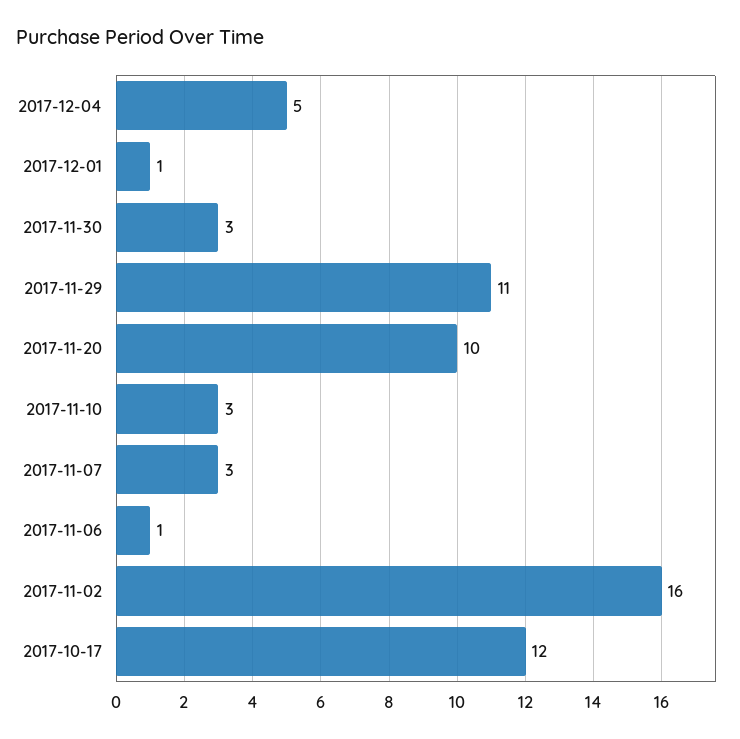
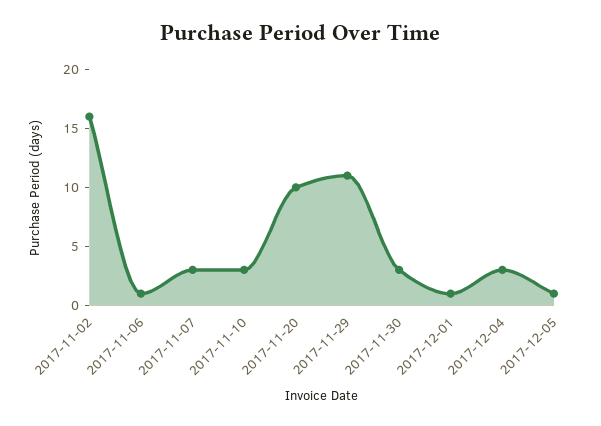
2017-12-04: 5 -> 3
2017-10-17: 12 -> none
2017-12-05: none -> 1

